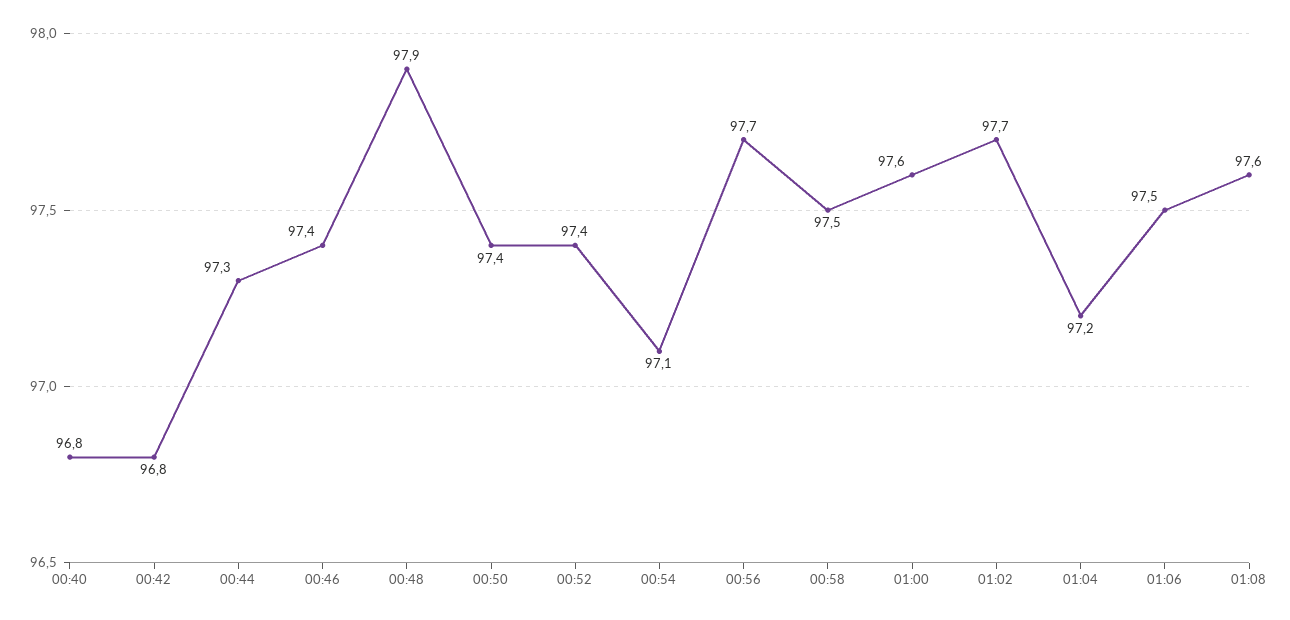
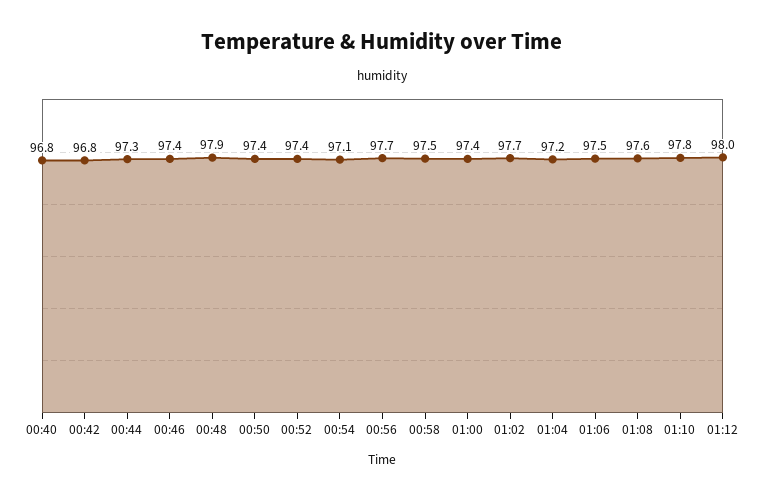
01:00: 97.6 -> 97.4
01:10: none -> 97.8
01:12: none -> 98

